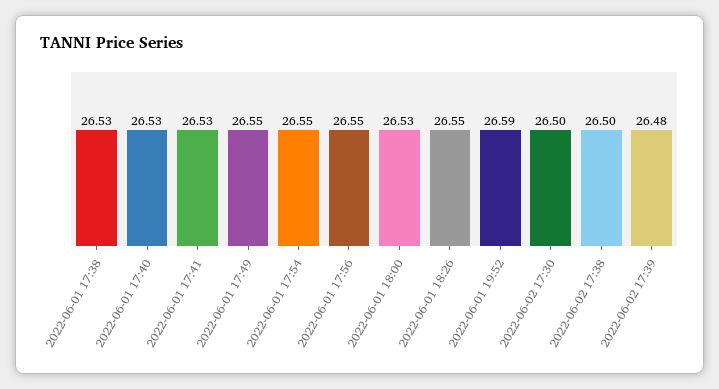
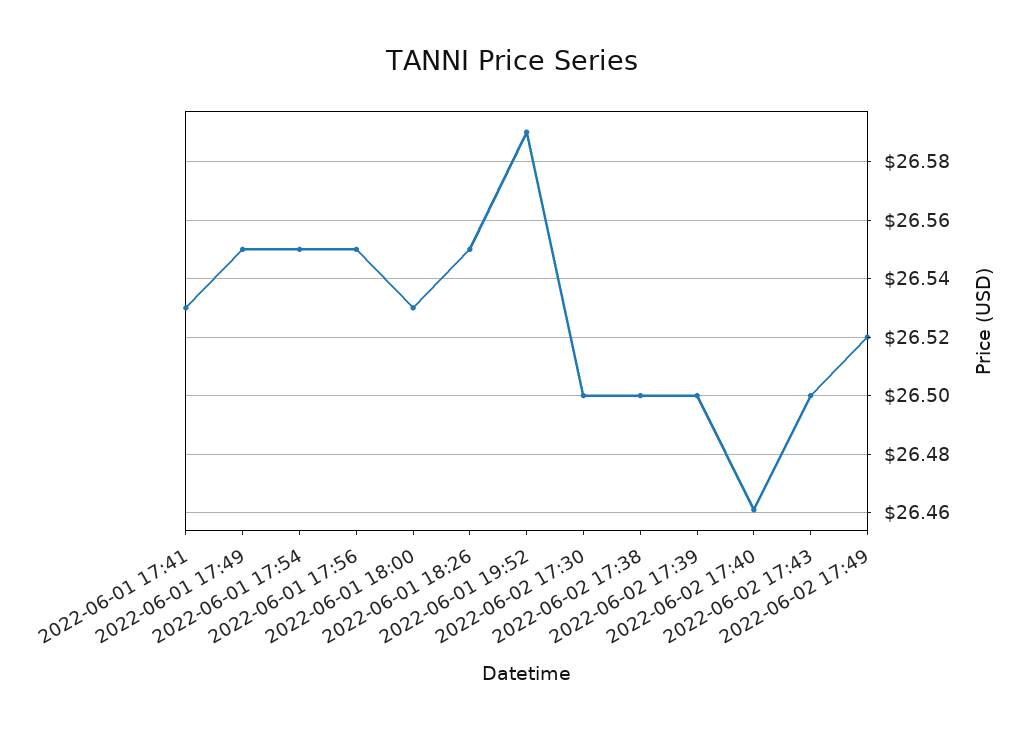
2022-06-01 17:38: 26.53 -> none
2022-06-01 17:40: 26.53 -> none
2022-06-02 17:39: 26.48 -> 26.5
2022-06-02 17:40: none -> 26.46
2022-06-02 17:43: none -> 26.5
2022-06-02 17:49: none -> 26.52

